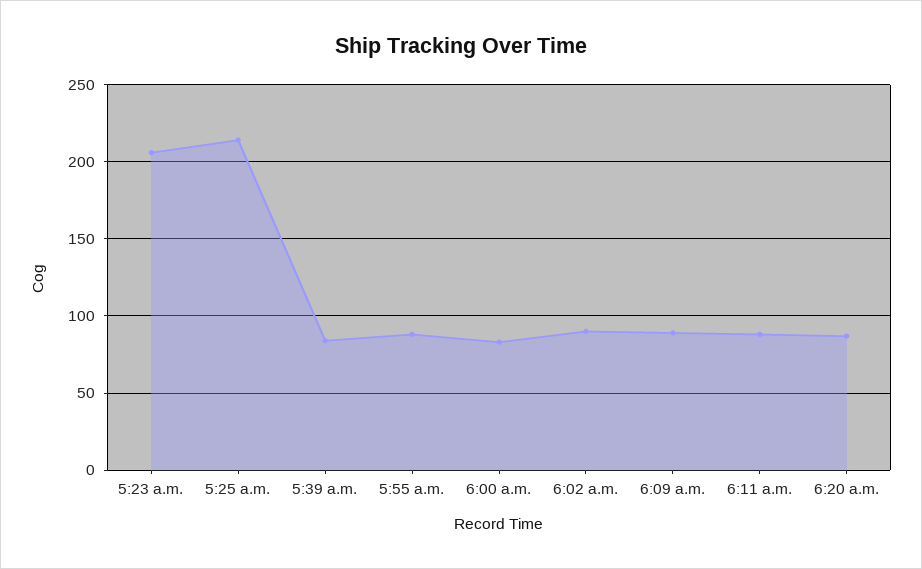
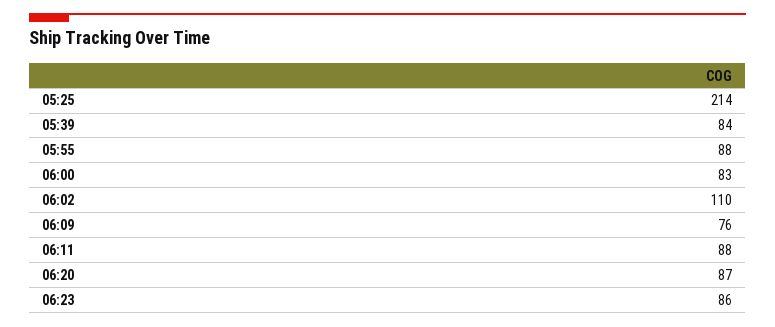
5:23 a.m.: 205 -> none
6:02 a.m.: 90 -> 110
6:09 a.m.: 90 -> 76
06:23: none -> 86

